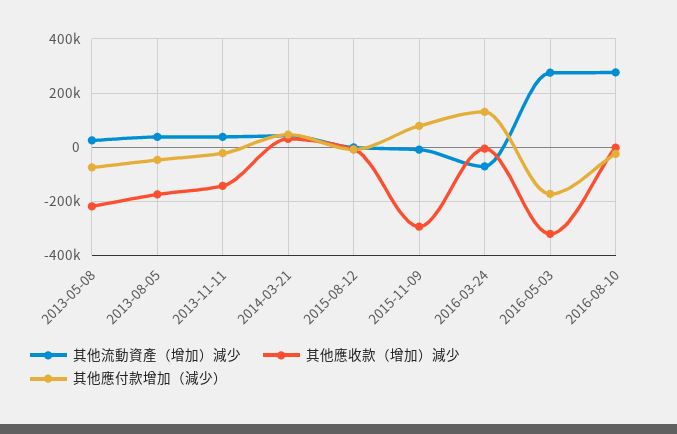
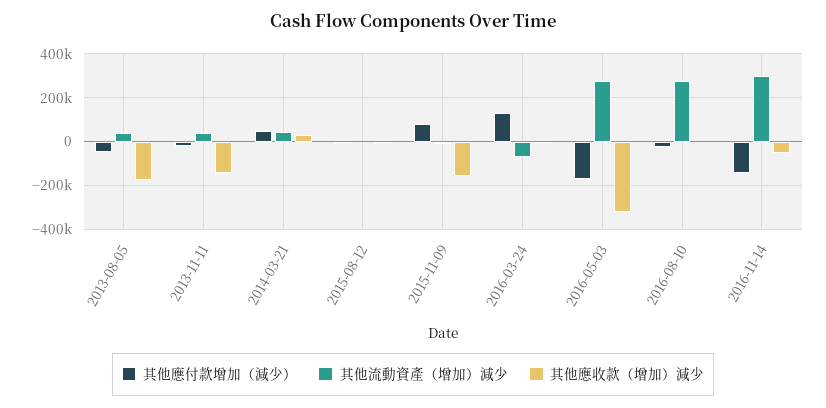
其他流動資產（增加）減少, 2013-05-08: 25000 -> none
其他應收款（增加）減少, 2013-05-08: -225000 -> none
其他應付款增加（減少）, 2013-05-08: -75000 -> none
其他應收款（增加）減少, 2015-11-09: -300000 -> -150000
其他應付款增加（減少）, 2016-11-14: none -> -150000
其他流動資產（增加）減少, 2016-11-14: none -> 300000
其他應收款（增加）減少, 2016-11-14: none -> -50000

